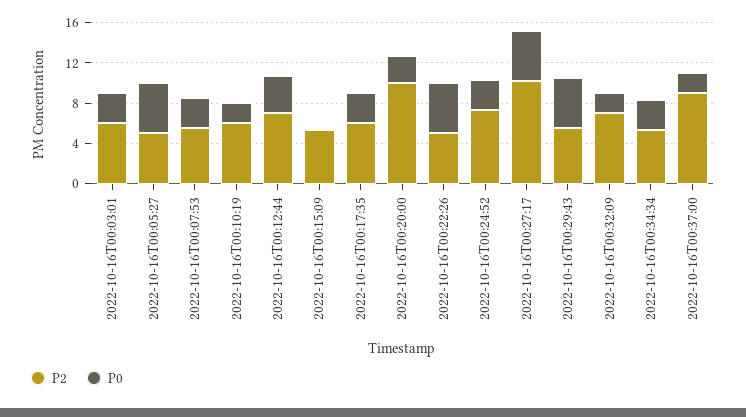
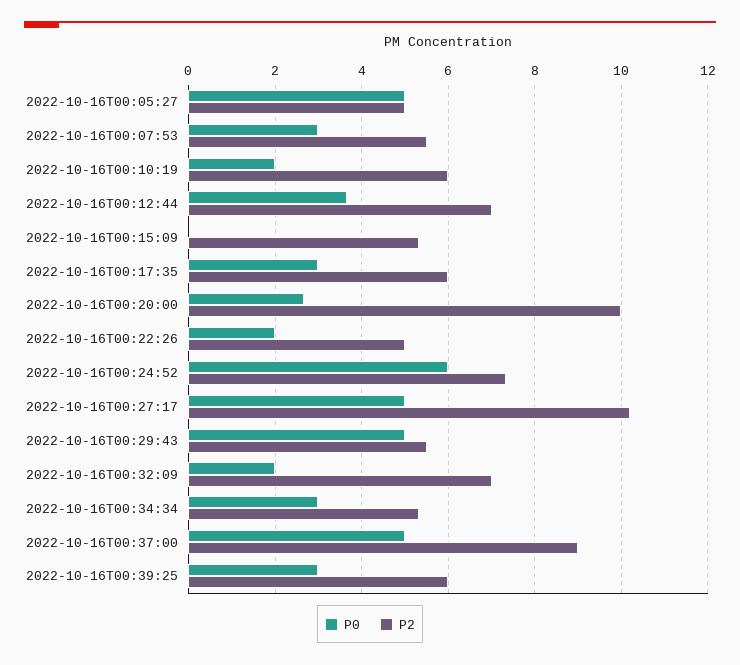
P2, 2022-10-16T00:03:01: 6 -> none
P0, 2022-10-16T00:03:01: 3 -> none
P0, 2022-10-16T00:22:26: 5 -> 2
P0, 2022-10-16T00:24:52: 3 -> 6
P0, 2022-10-16T00:37:00: 2 -> 5
P0, 2022-10-16T00:39:25: none -> 3
P2, 2022-10-16T00:39:25: none -> 6

